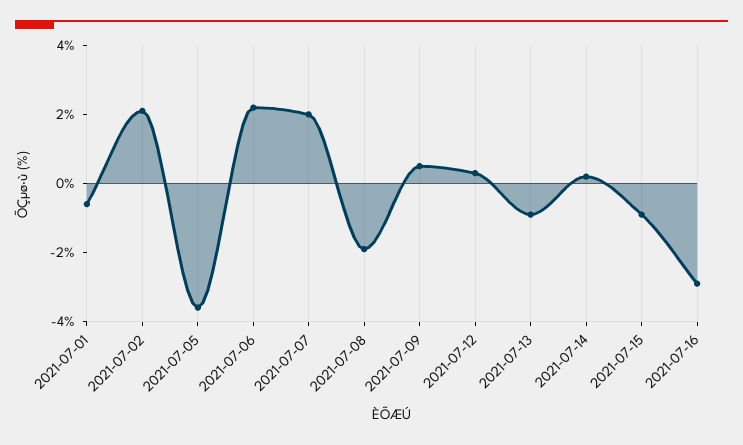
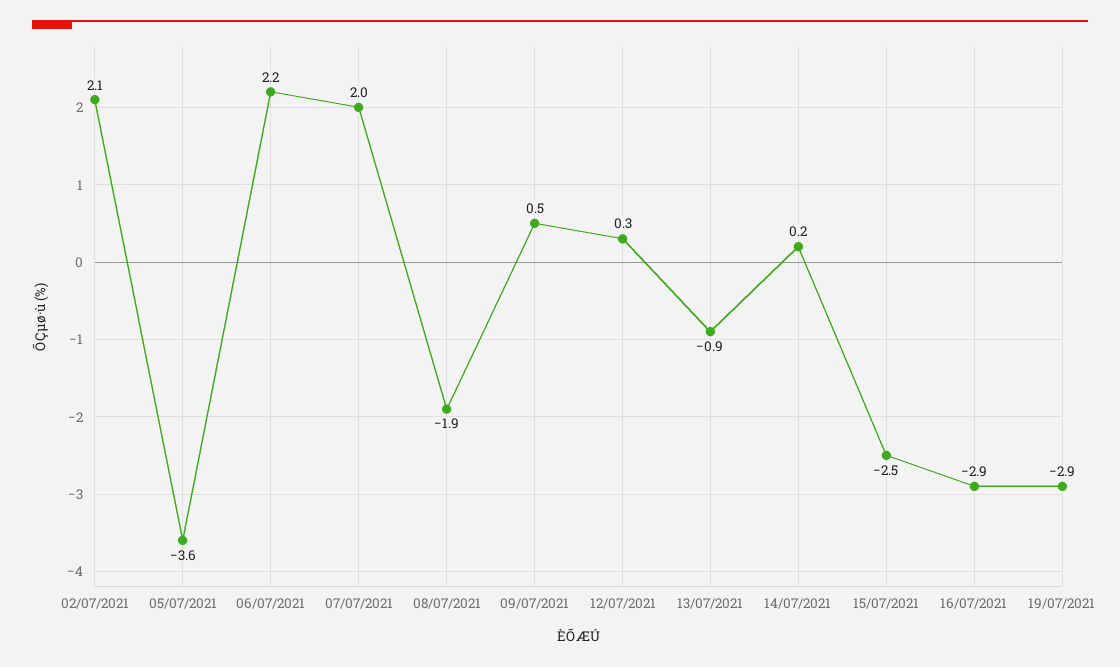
2021-07-01: -0.5 -> none
2021-07-15: -1 -> -2.5
19/07/2021: none -> -2.9

